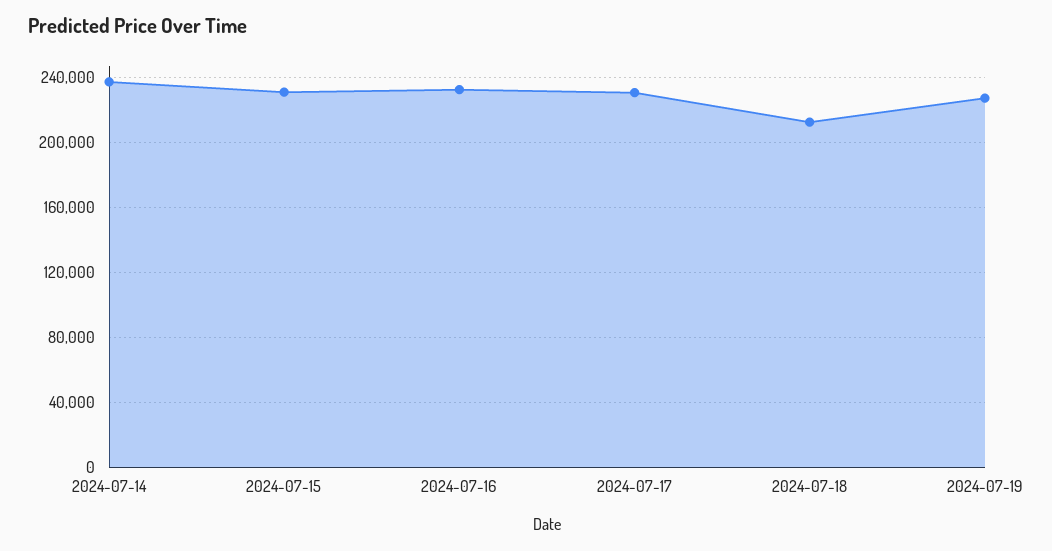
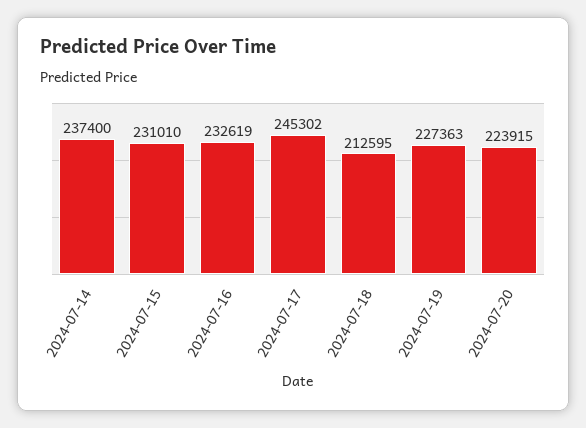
2024-07-17: 230000 -> 245302
2024-07-20: none -> 223915

